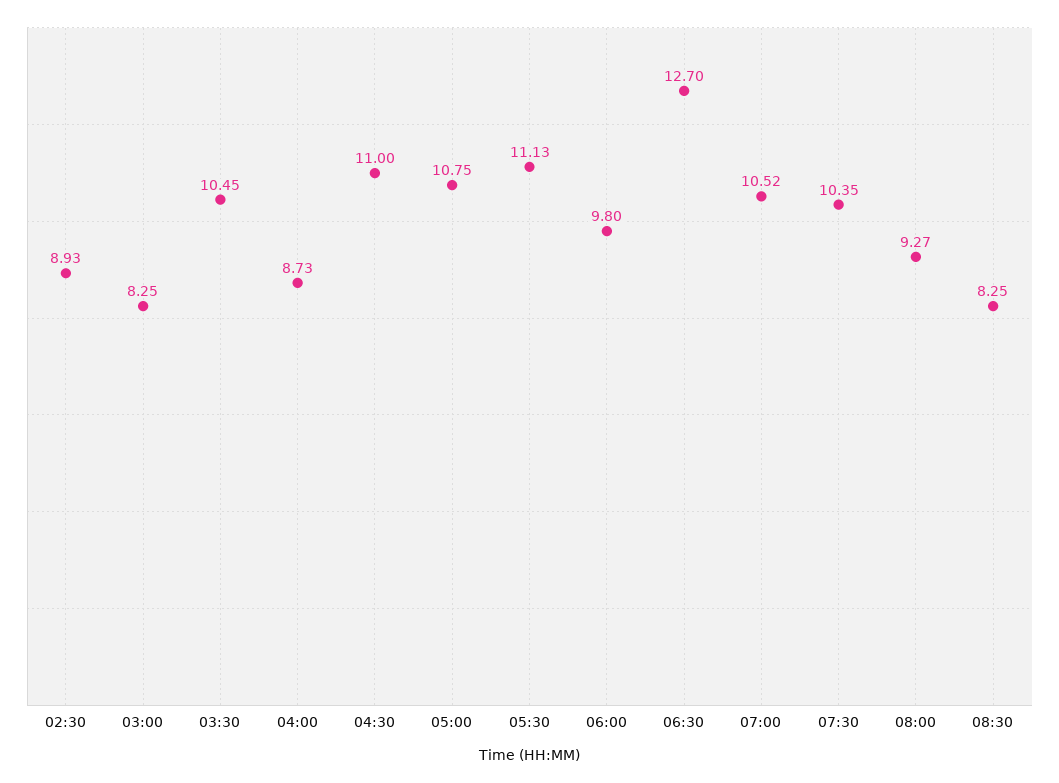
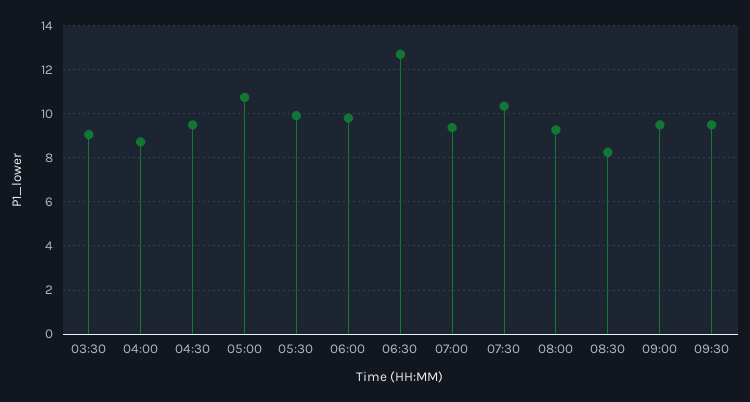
02:30: 8.93 -> none
03:00: 8.25 -> none
03:30: 10.45 -> 9
04:30: 11 -> 9.5
05:30: 11.13 -> 10
07:00: 10.52 -> 9.5
09:00: none -> 9.5
09:30: none -> 9.5

